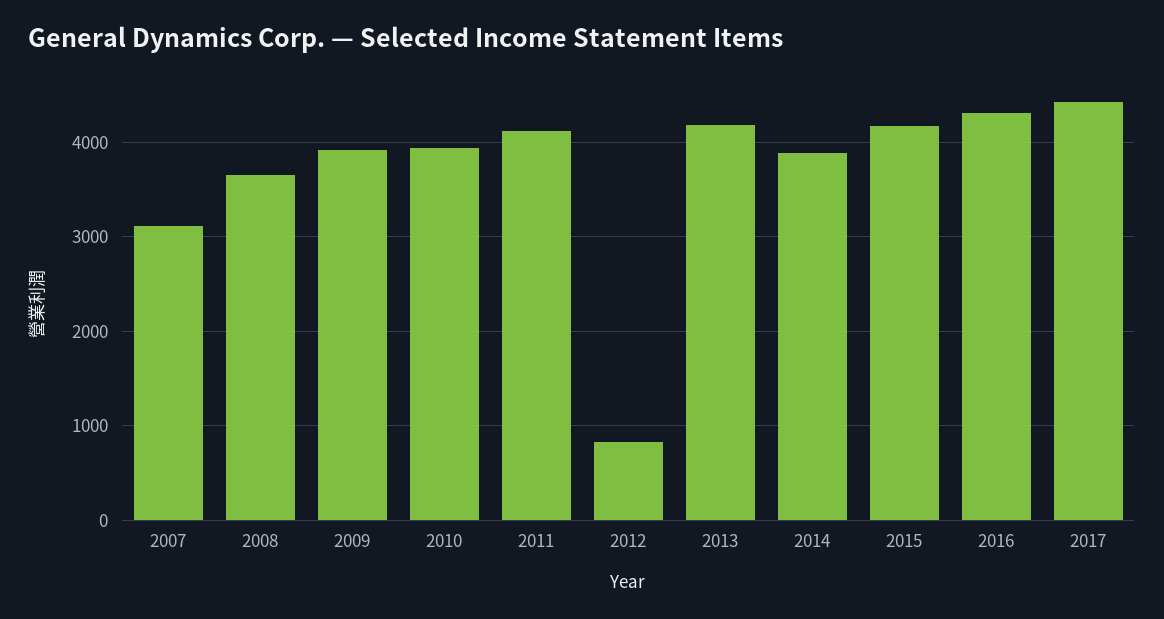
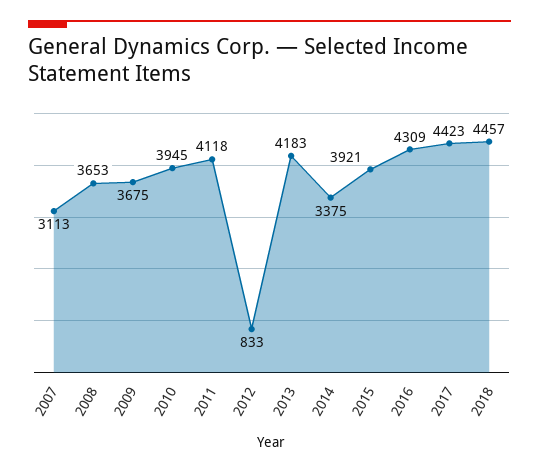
2009: 3900 -> 3675
2014: 3900 -> 3375
2015: 4200 -> 3921
2018: none -> 4457

